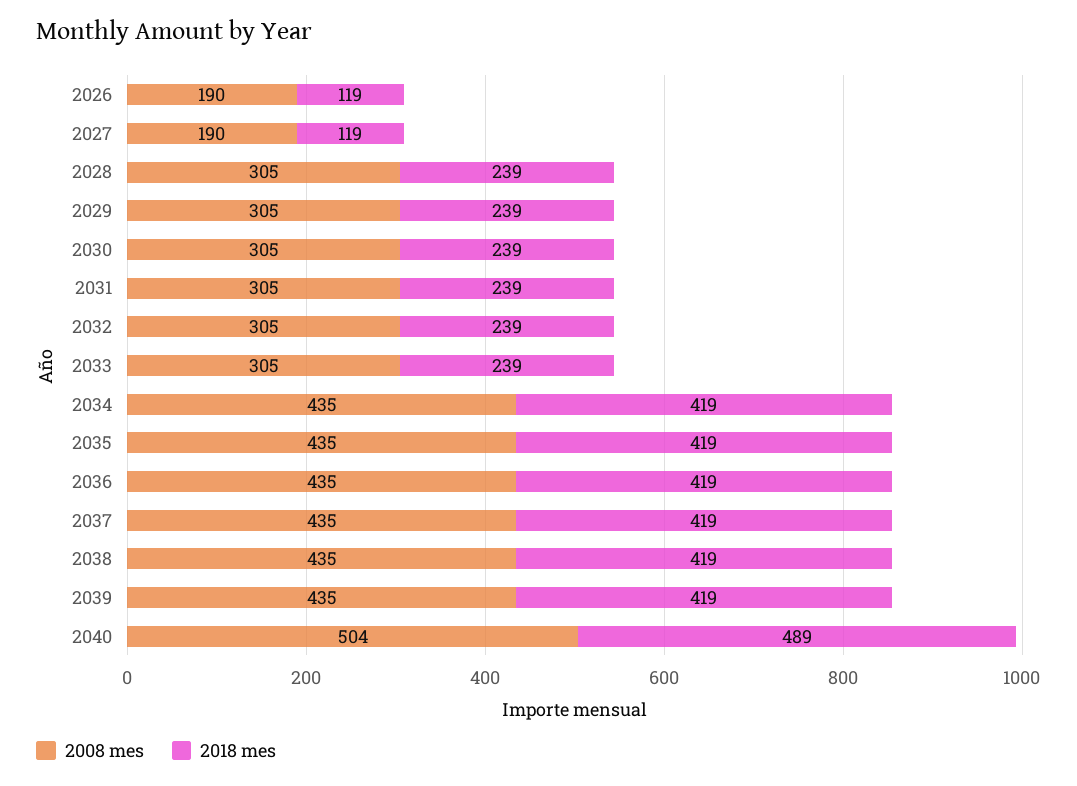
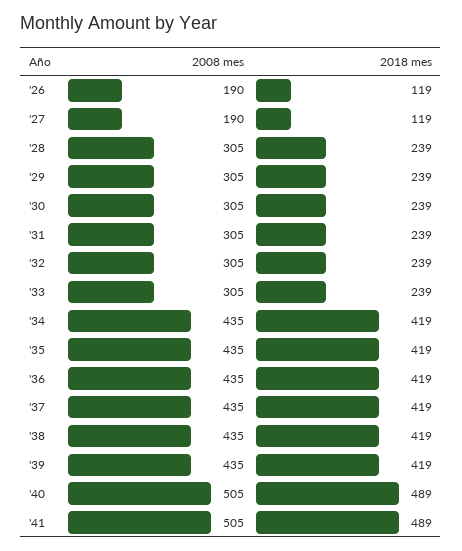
2008 mes, 2040: 504 -> 505
2008 mes, '41: none -> 505
2018 mes, '41: none -> 489

